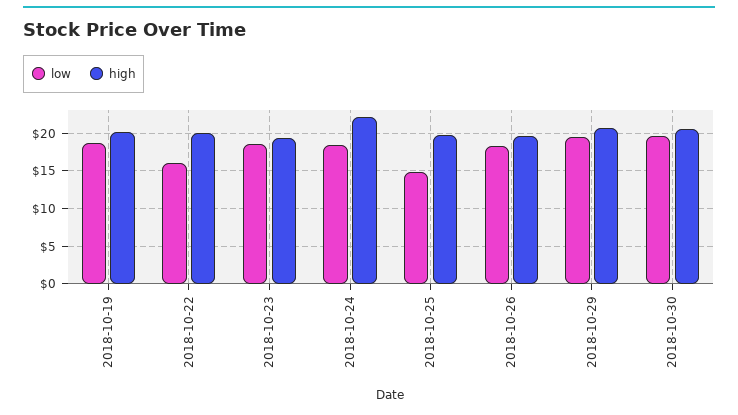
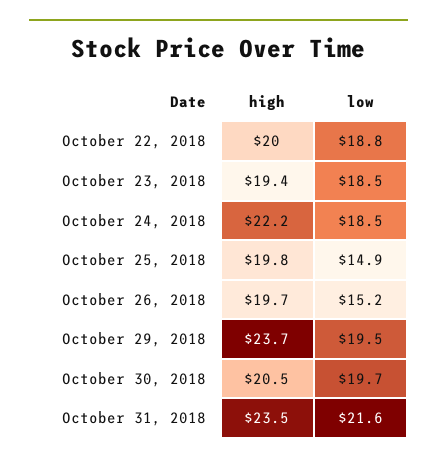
low, 2018-10-19: 19 -> none
high, 2018-10-19: 20 -> none
low, 2018-10-22: 16 -> 18.8
low, 2018-10-26: 18 -> 15.2
high, 2018-10-29: 21 -> 23.7
high, October 31, 2018: none -> 23.5
low, October 31, 2018: none -> 21.6

